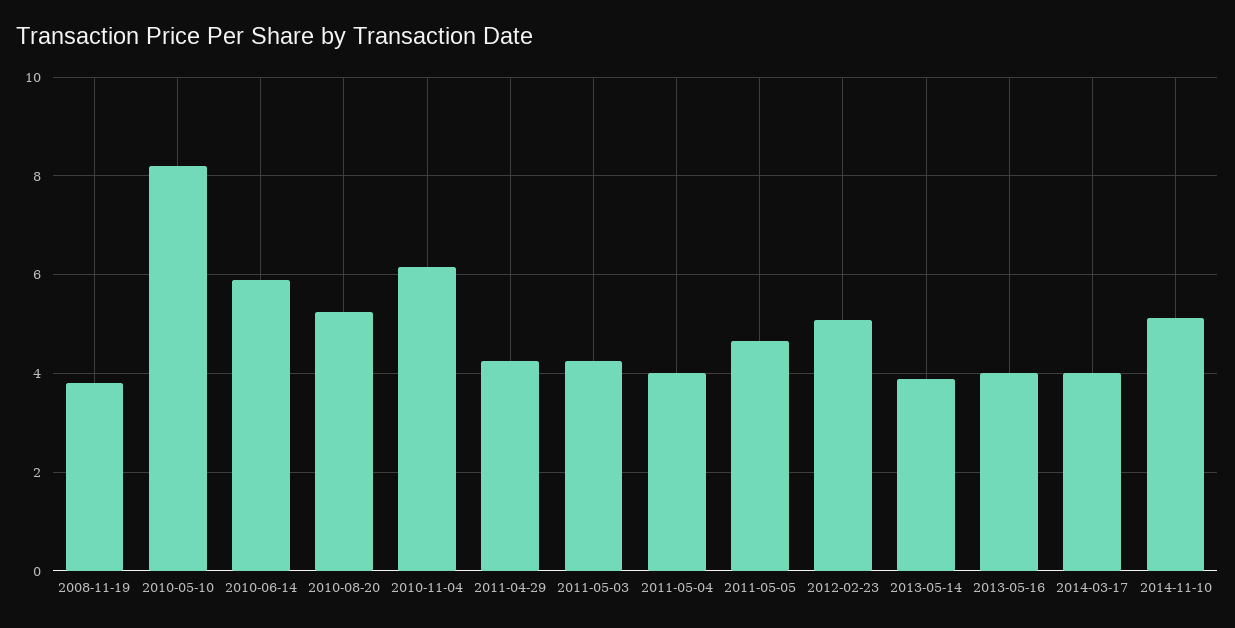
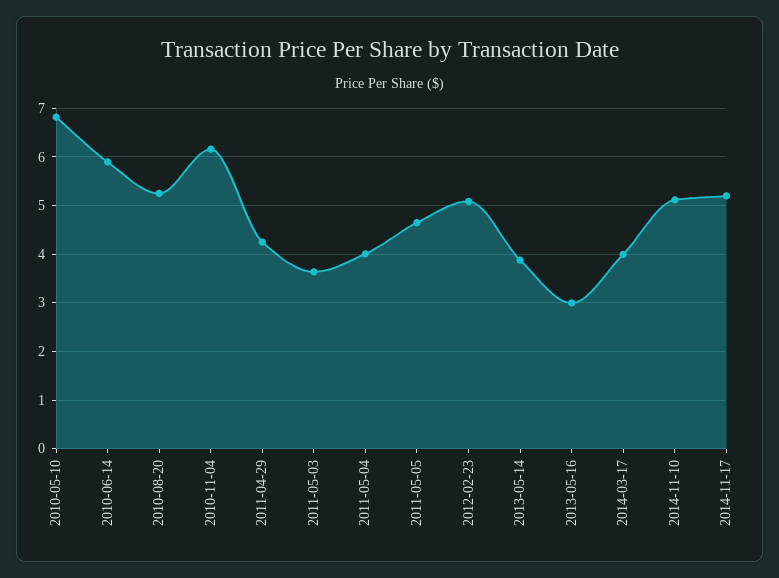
2008-11-19: 3.8 -> none
2010-05-10: 8.2 -> 6.8
2011-05-03: 4.2 -> 3.6
2013-05-16: 4 -> 3
2014-11-17: none -> 5.2

